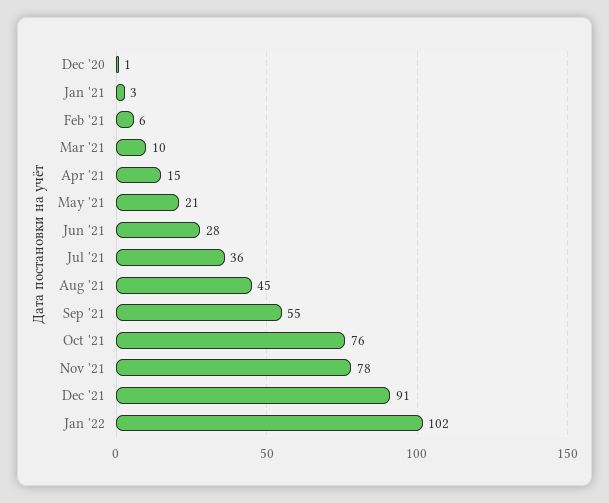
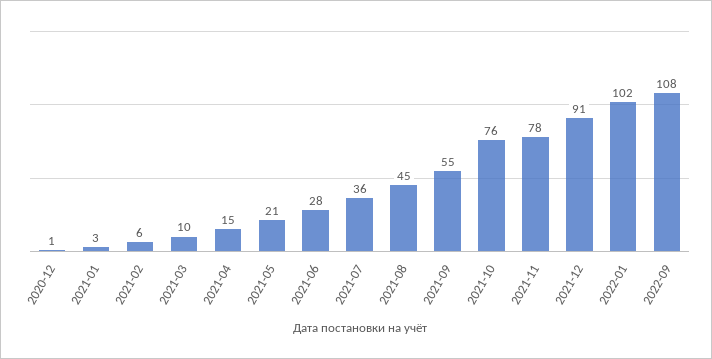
2022-09: none -> 108

